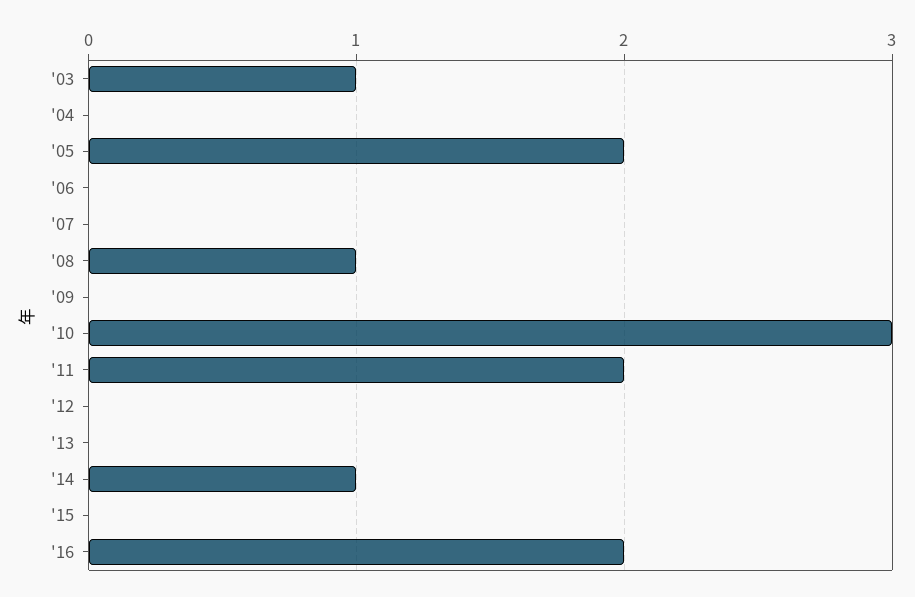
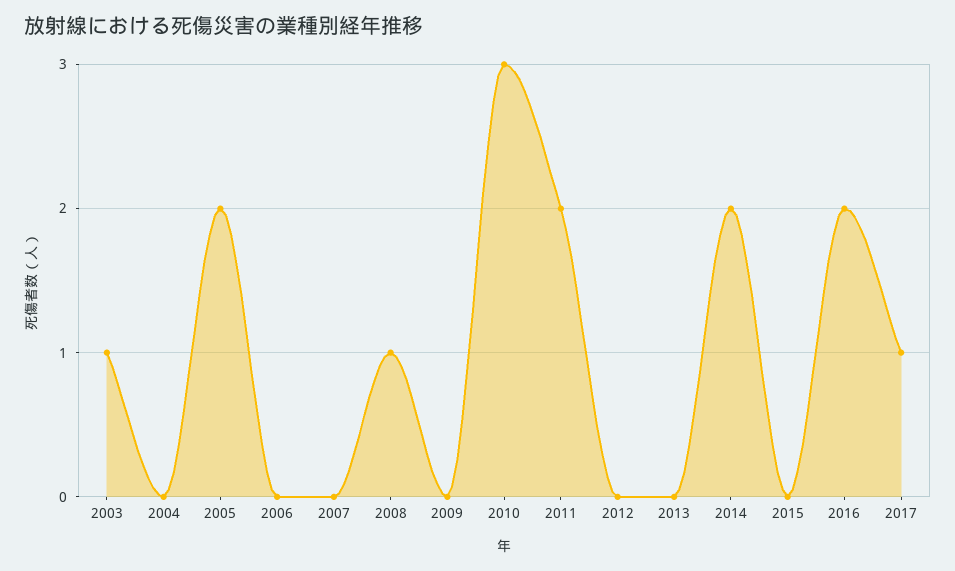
'14: 1 -> 2
2017: none -> 1

